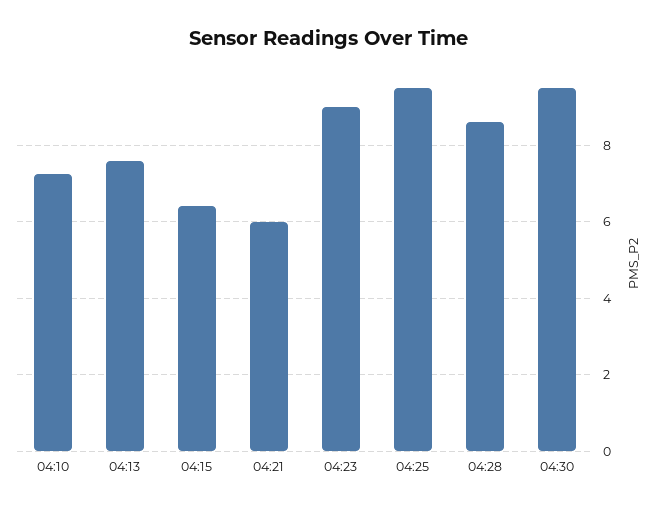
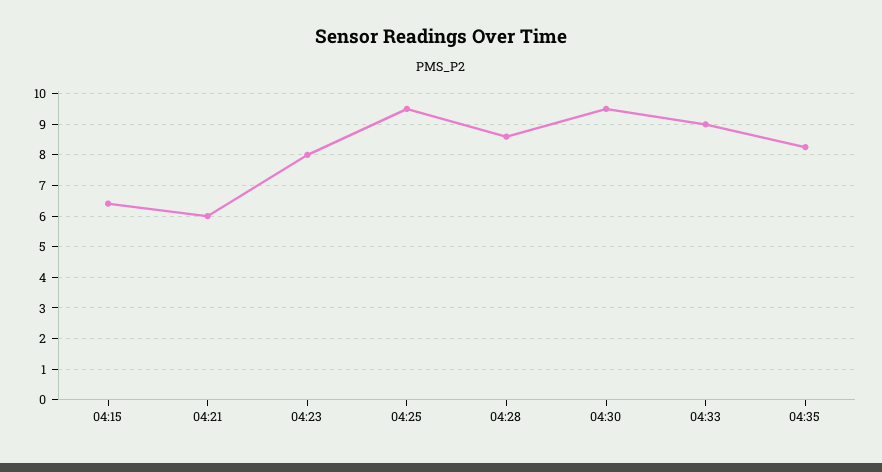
04:10: 7.2 -> none
04:13: 7.6 -> none
04:23: 9 -> 8
04:33: none -> 9
04:35: none -> 8.2

